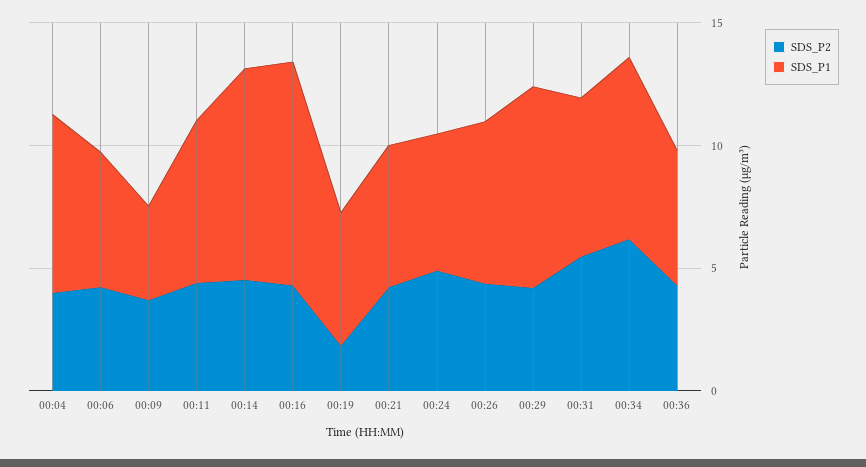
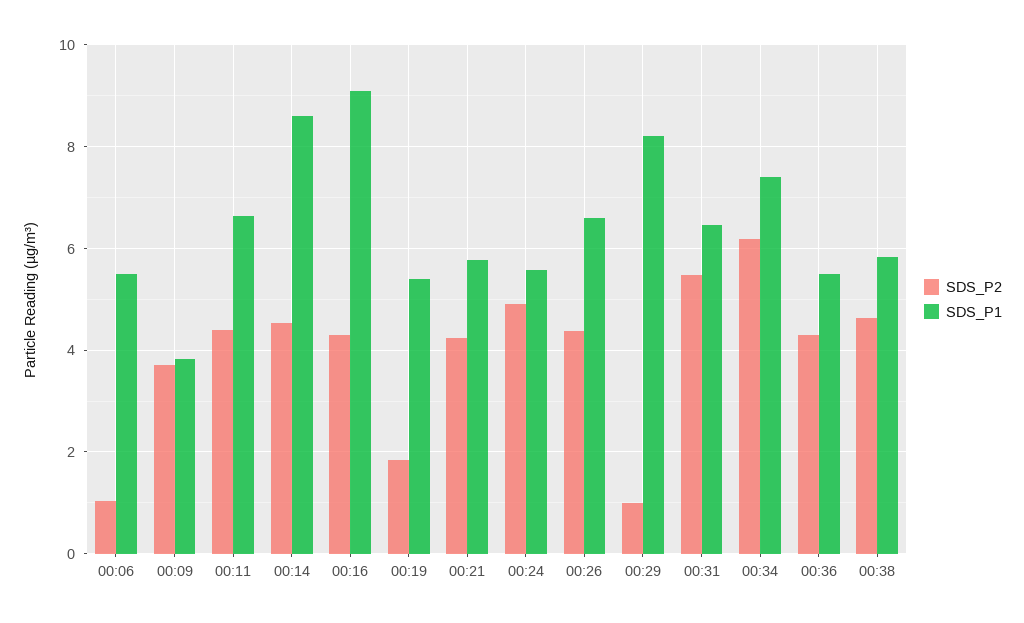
SDS_P2, 00:04: 4 -> none
SDS_P1, 00:04: 7 -> none
SDS_P2, 00:06: 4 -> 1
SDS_P2, 00:29: 4 -> 1
SDS_P2, 00:38: none -> 4.6
SDS_P1, 00:38: none -> 5.8

